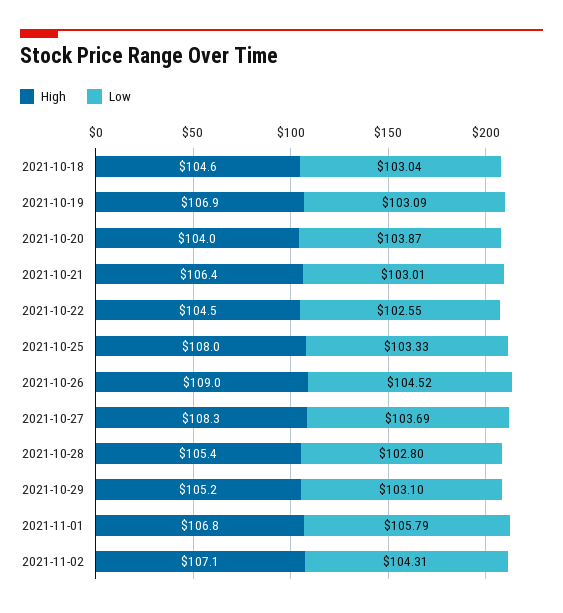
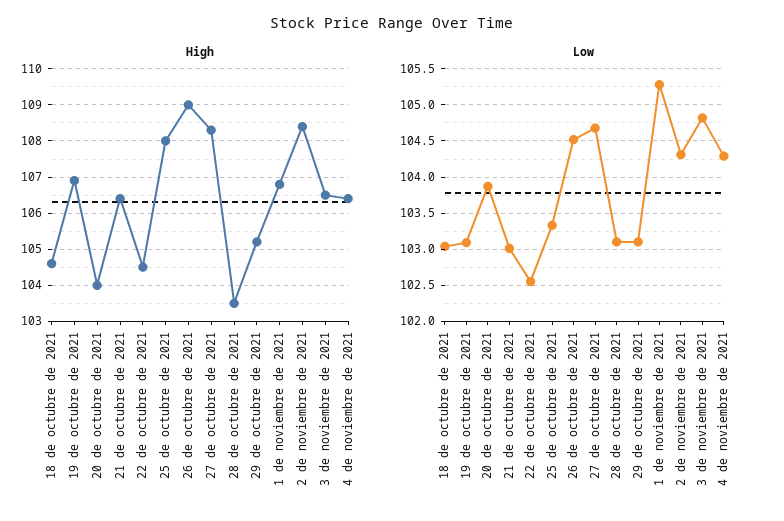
Low, 2021-10-27: 103.69 -> 104.7
High, 2021-10-28: 105.4 -> 103.5
Low, 2021-10-28: 102.8 -> 103.1
Low, 2021-11-01: 105.79 -> 105.3
High, 2021-11-02: 107.1 -> 108.5
High, 3 de noviembre de 2021: none -> 106.5
High, 4 de noviembre de 2021: none -> 106.5
Low, 3 de noviembre de 2021: none -> 104.8
Low, 4 de noviembre de 2021: none -> 104.3

